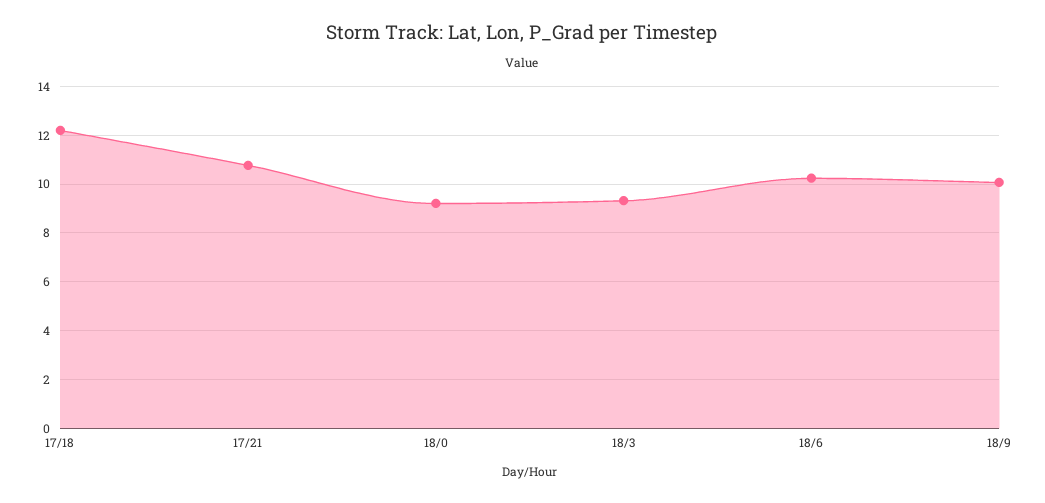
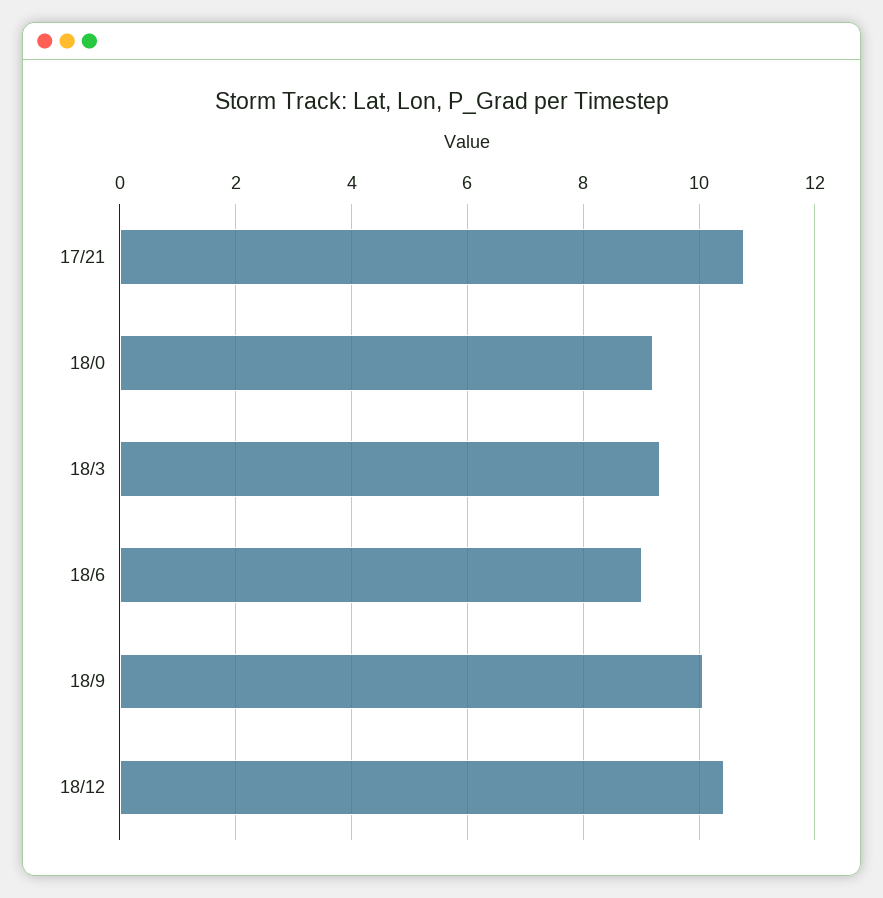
17/18: 12.25 -> none
18/6: 10.25 -> 9
18/12: none -> 10.4

